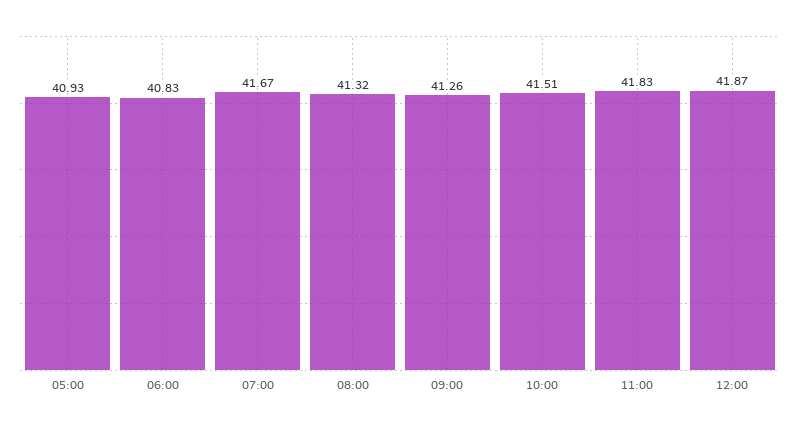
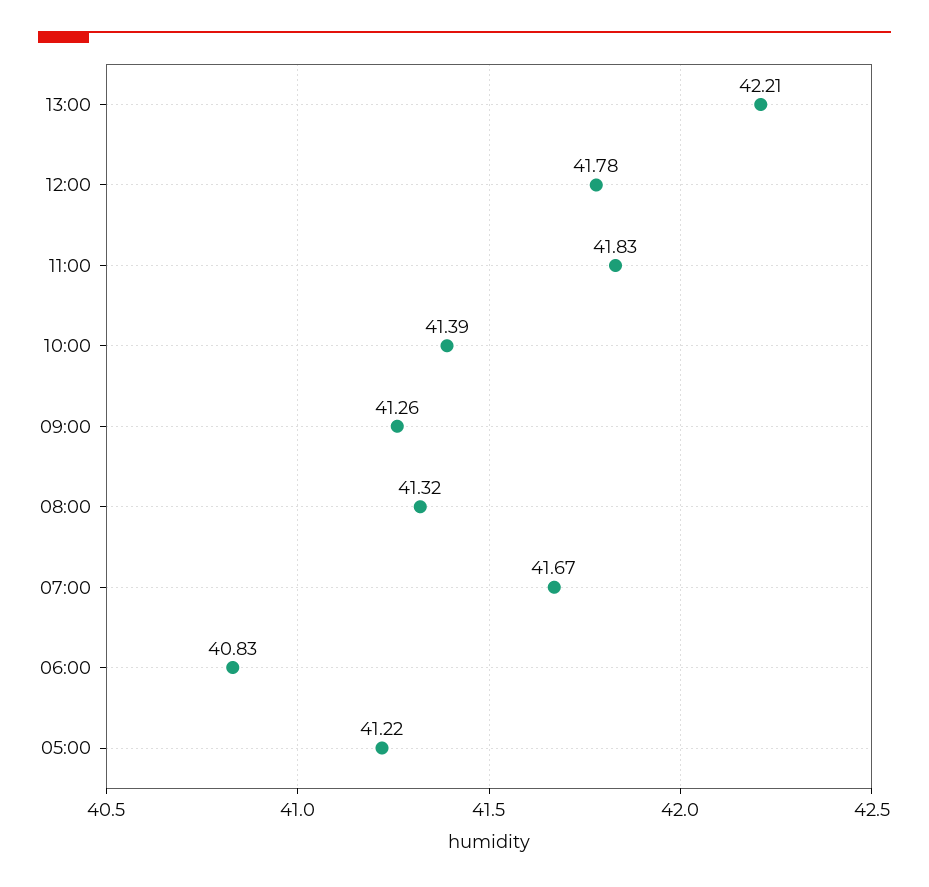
05:00: 40.93 -> 41.22
10:00: 41.51 -> 41.39
12:00: 41.87 -> 41.78
13:00: none -> 42.21

